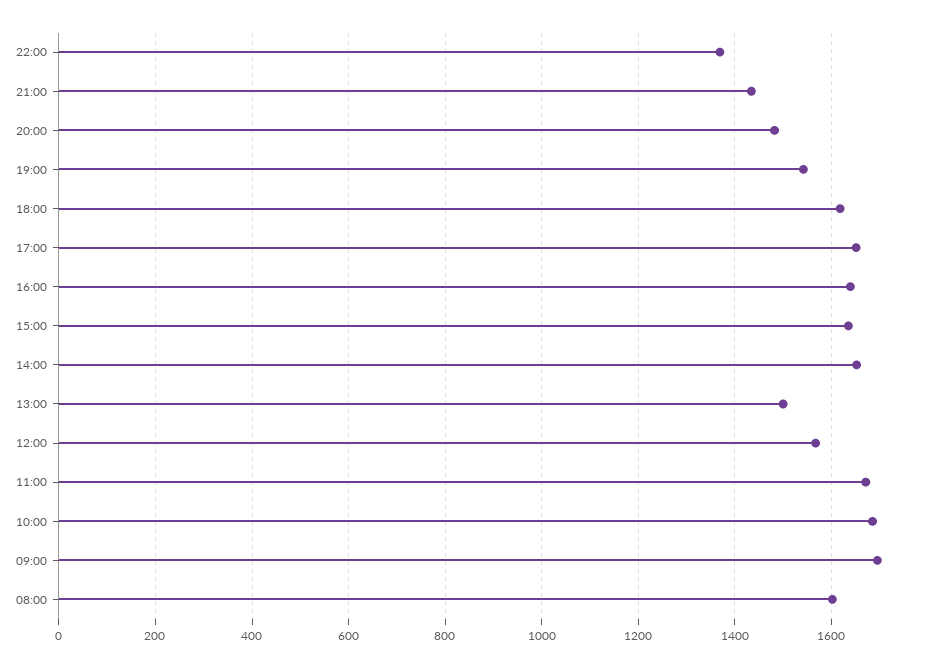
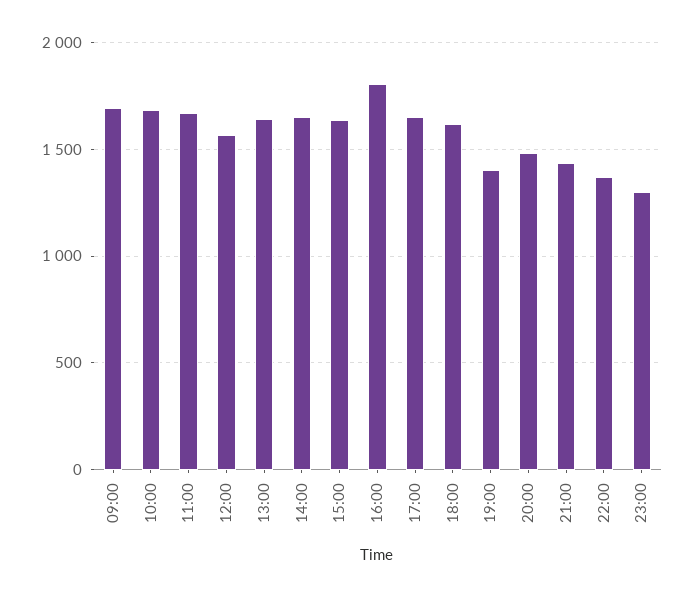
19:00: 1540 -> 1400
16:00: 1640 -> 1800
13:00: 1500 -> 1650
08:00: 1600 -> none
23:00: none -> 1300

